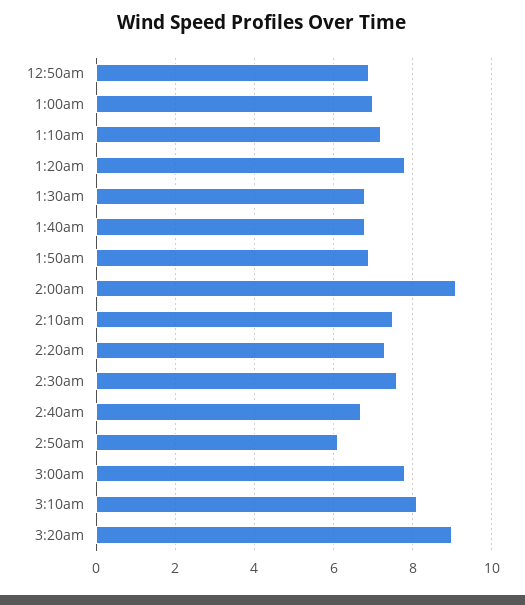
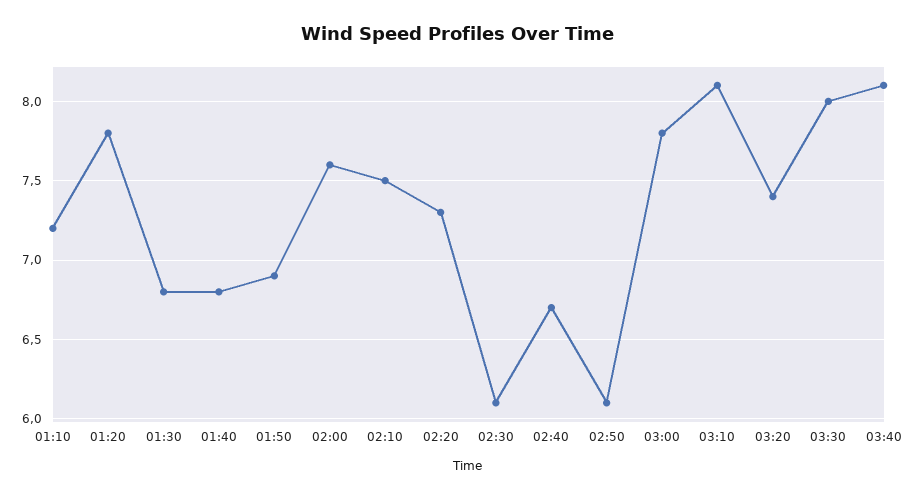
12:50am: 7 -> none
1:00am: 7 -> none
2:00am: 9 -> 7.6
2:30am: 7.5 -> 6.1
3:20am: 9 -> 7.4
03:30: none -> 8
03:40: none -> 8.1

